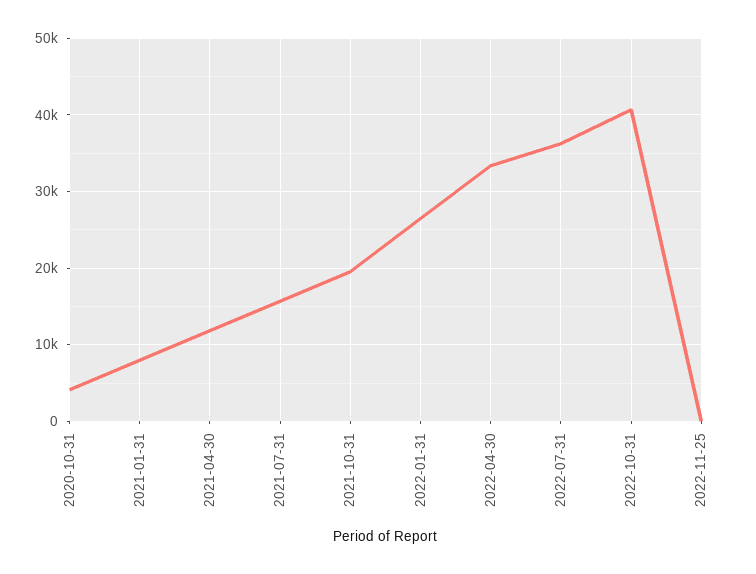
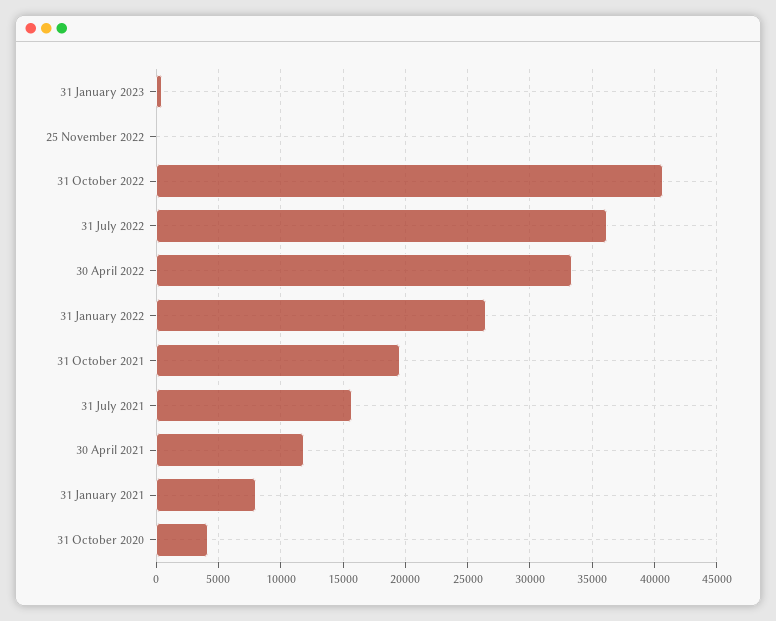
31 January 2023: none -> 500

